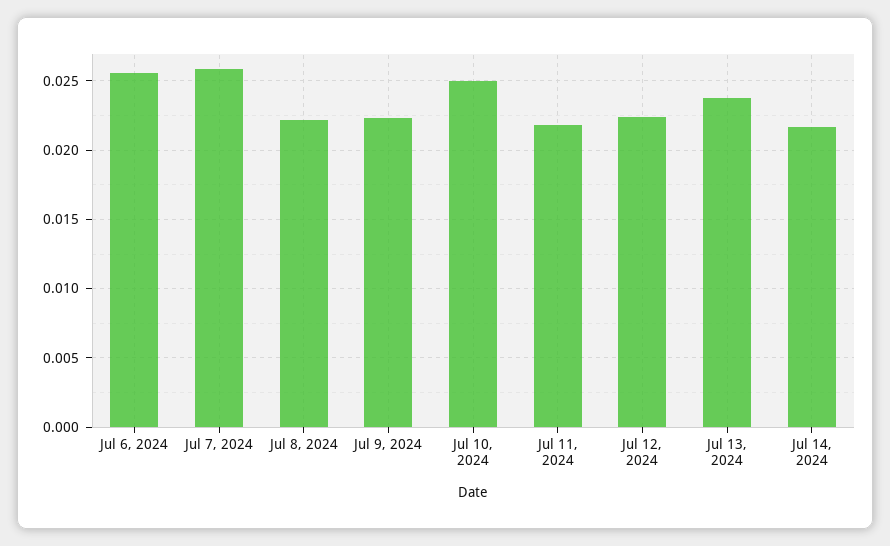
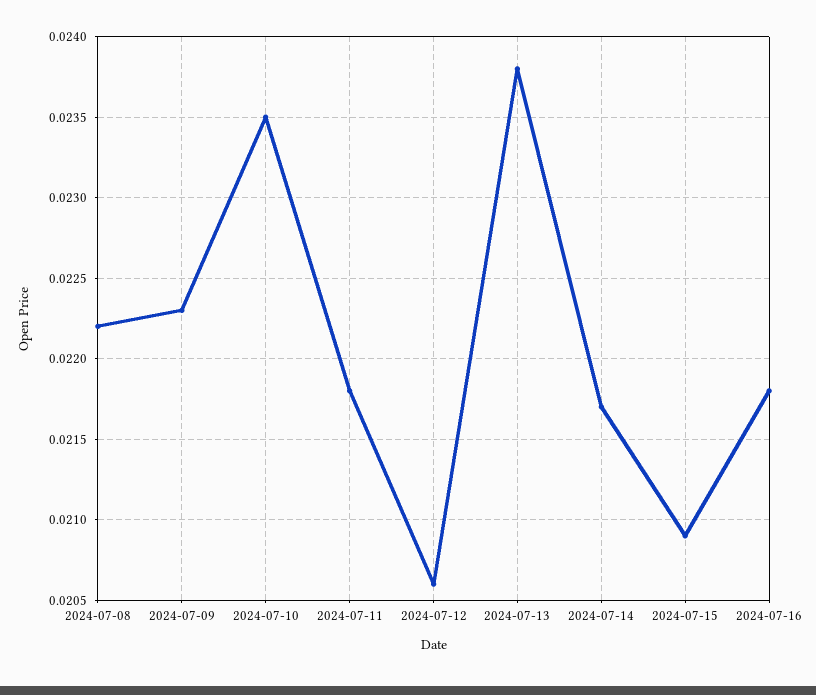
Jul 6, 2024: 0.0255 -> none
Jul 7, 2024: 0.026 -> none
Jul 10, 2024: 0.025 -> 0.0235
Jul 12, 2024: 0.0225 -> 0.0206
2024-07-15: none -> 0.0209
2024-07-16: none -> 0.0218

